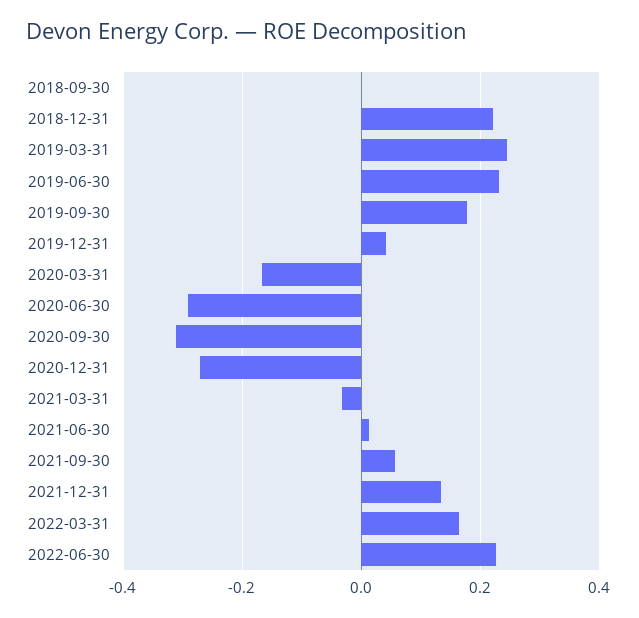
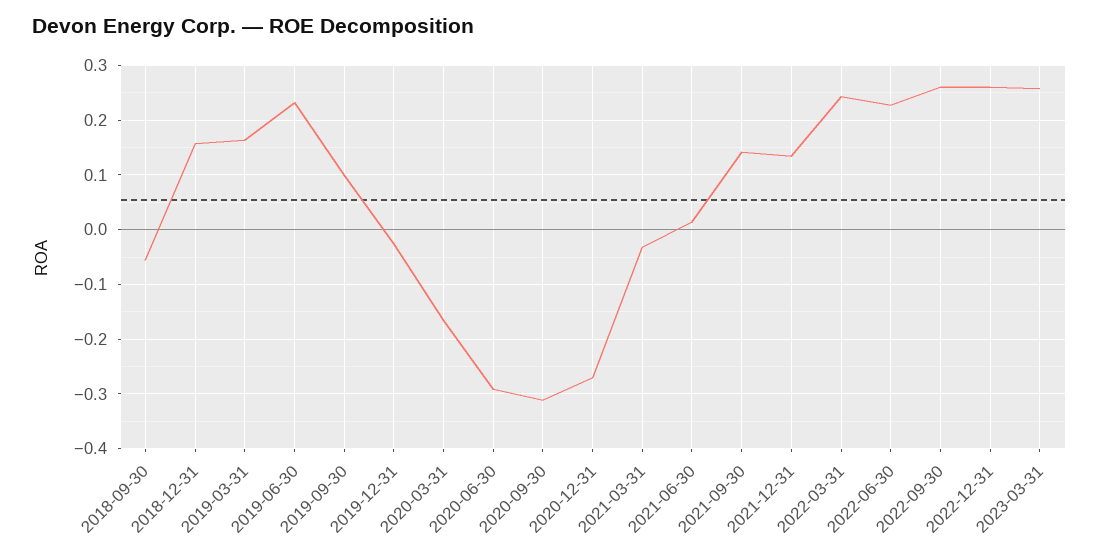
2018-09-30: 0 -> -0.06
2018-12-31: 0.22 -> 0.16
2019-03-31: 0.24 -> 0.16
2019-09-30: 0.18 -> 0.1
2019-12-31: 0.04 -> -0.02
2021-09-30: 0.06 -> 0.14
2022-03-31: 0.16 -> 0.24
2022-09-30: none -> 0.26
2022-12-31: none -> 0.26
2023-03-31: none -> 0.26

